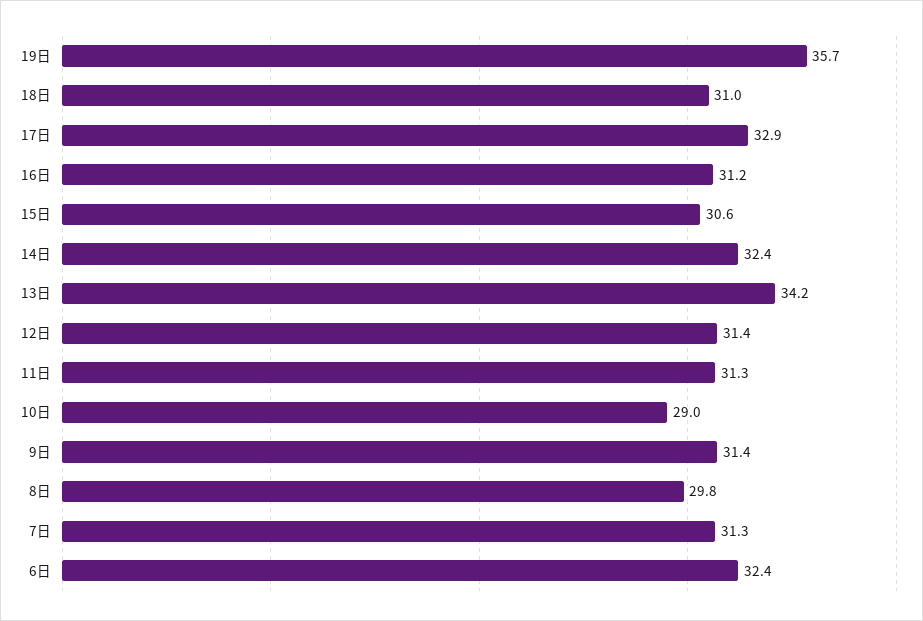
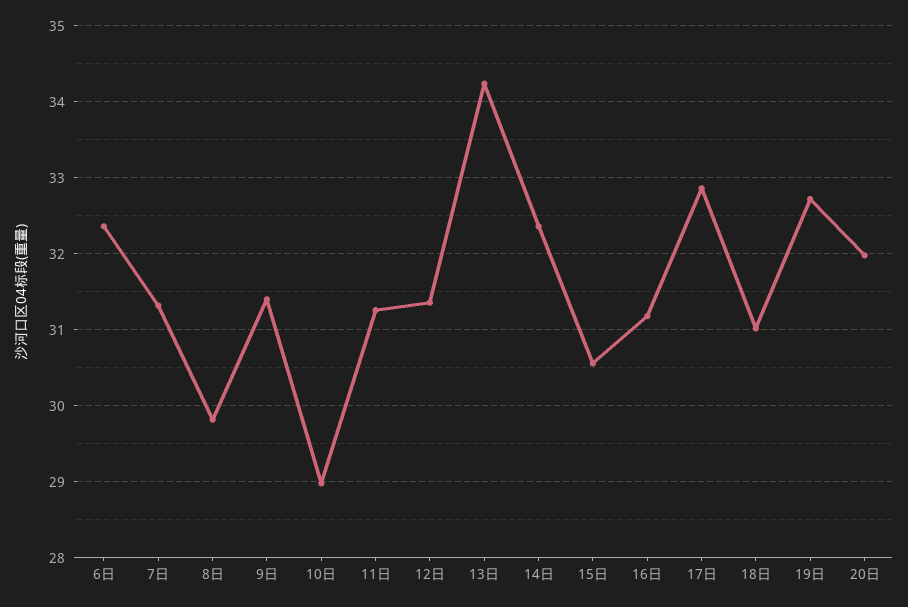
19日: 35.7 -> 32.7
20日: none -> 32

